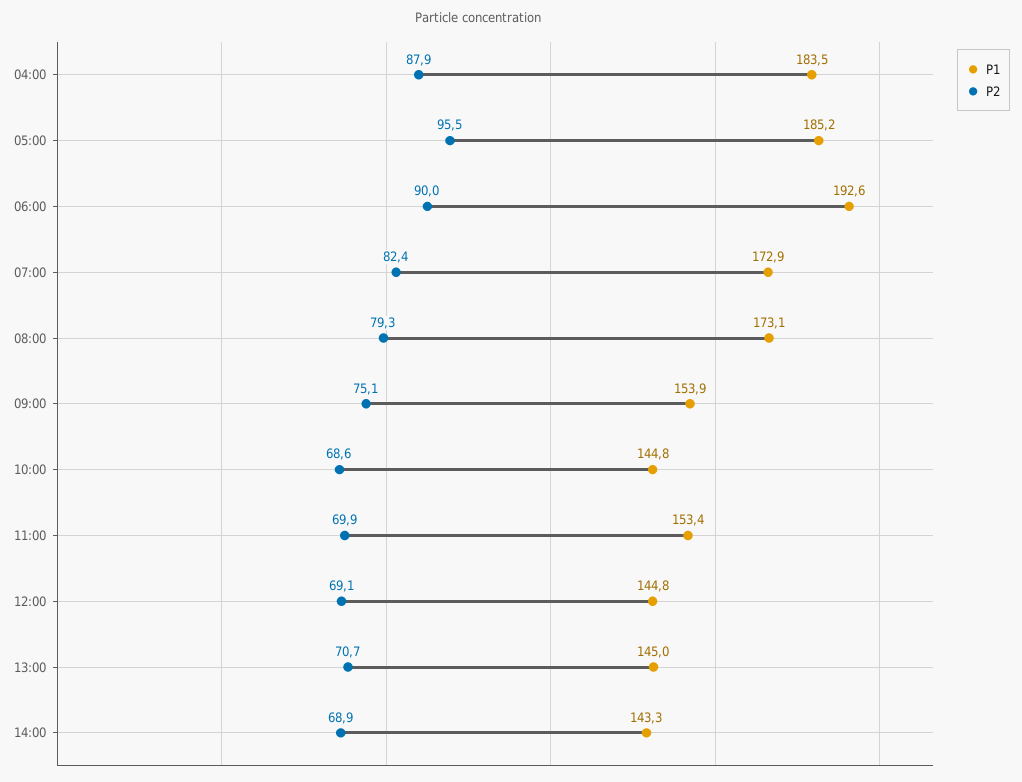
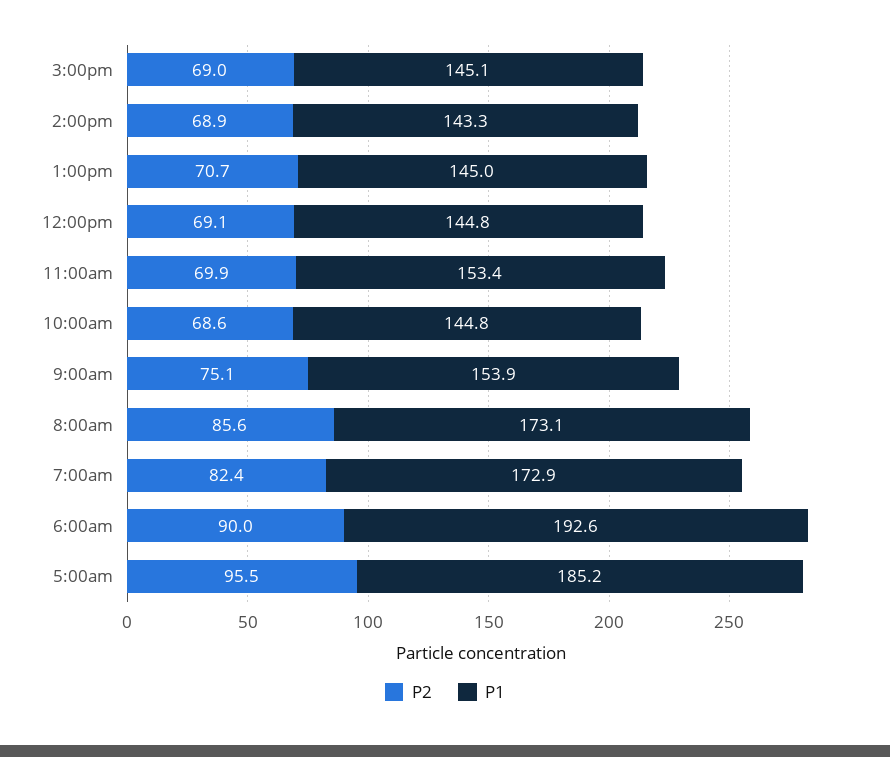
P1, 04:00: 183.5 -> none
P2, 04:00: 87.9 -> none
P2, 08:00: 79.3 -> 85.6
P2, 3:00pm: none -> 69
P1, 3:00pm: none -> 145.1

